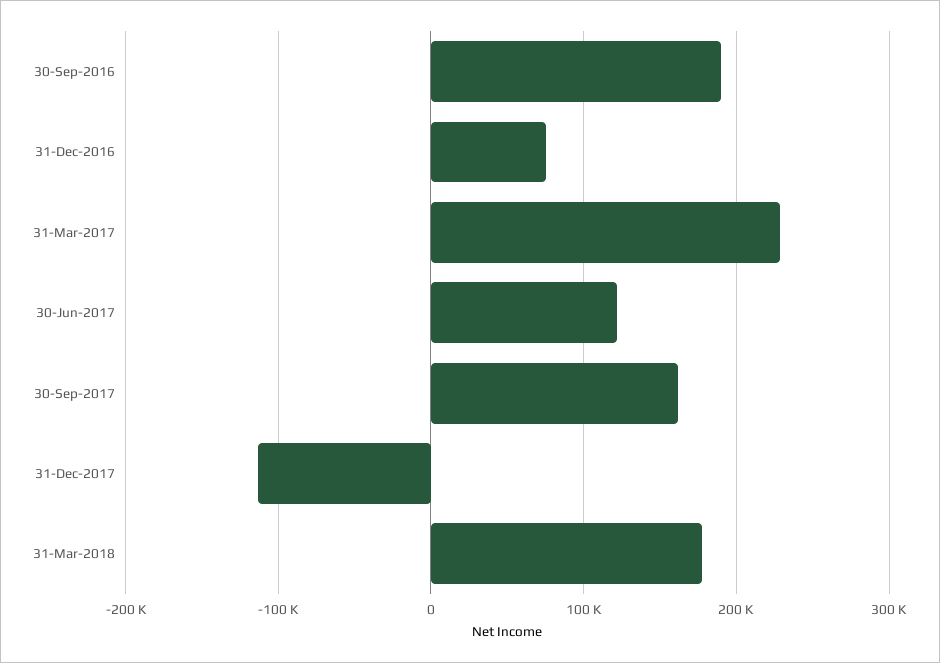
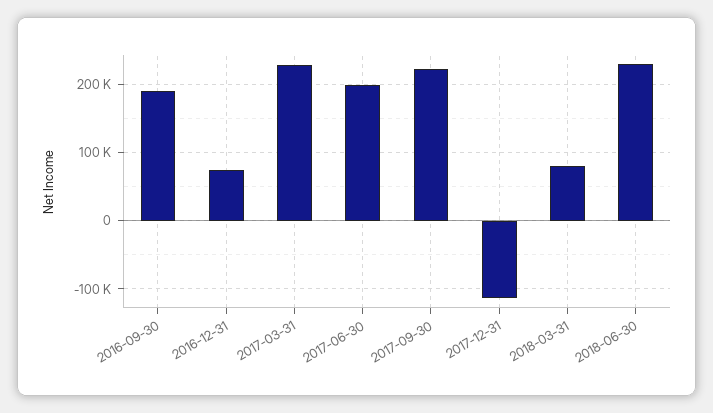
30-Jun-2017: 120000 -> 200000
30-Sep-2017: 160000 -> 220000
31-Mar-2018: 180000 -> 80000
2018-06-30: none -> 230000

